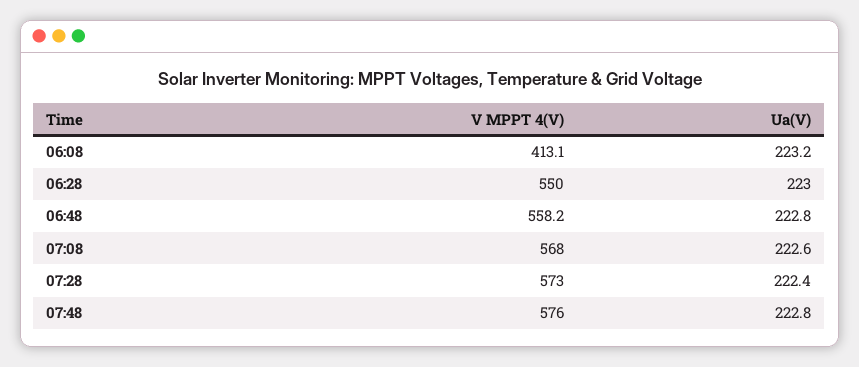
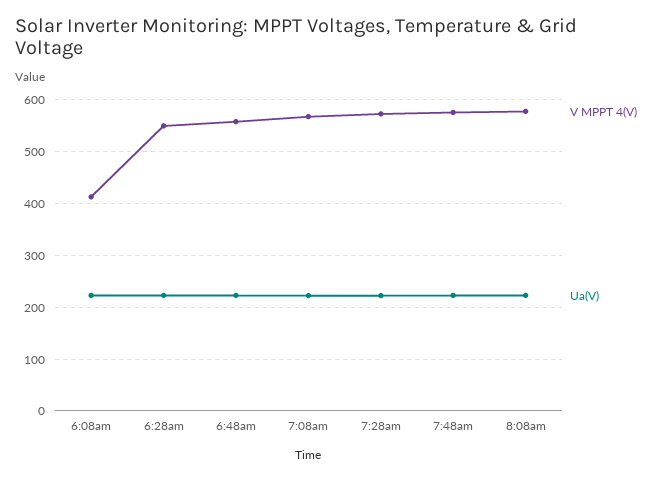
V MPPT 4(V), 8:08am: none -> 580
Ua(V), 8:08am: none -> 220

